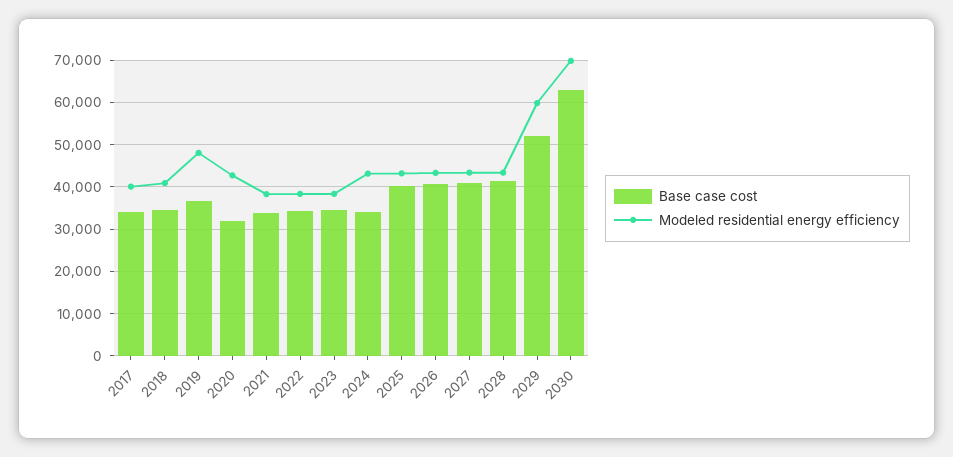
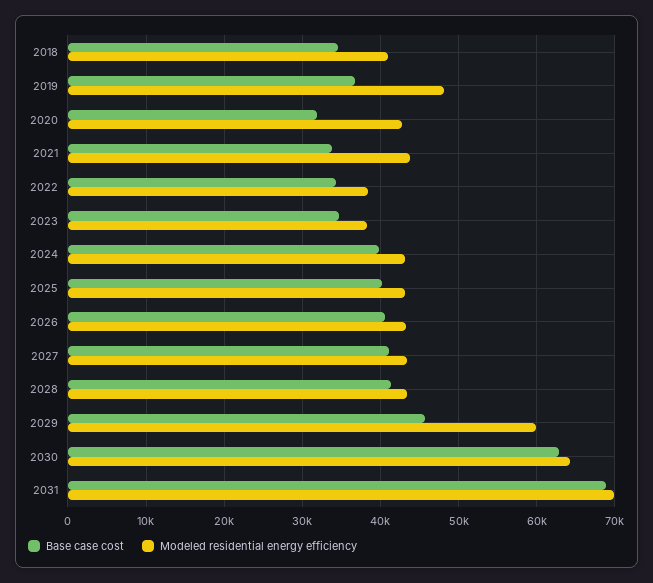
Base case cost, 2017: 34000 -> none
Modeled residential energy efficiency, 2017: 40000 -> none
Modeled residential energy efficiency, 2021: 38000 -> 44000
Base case cost, 2024: 34000 -> 40000
Base case cost, 2029: 52000 -> 46000
Modeled residential energy efficiency, 2030: 70000 -> 64000
Base case cost, 2031: none -> 69000
Modeled residential energy efficiency, 2031: none -> 70000

